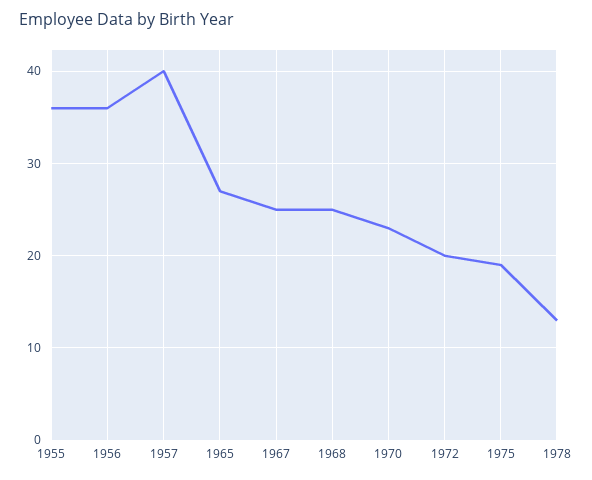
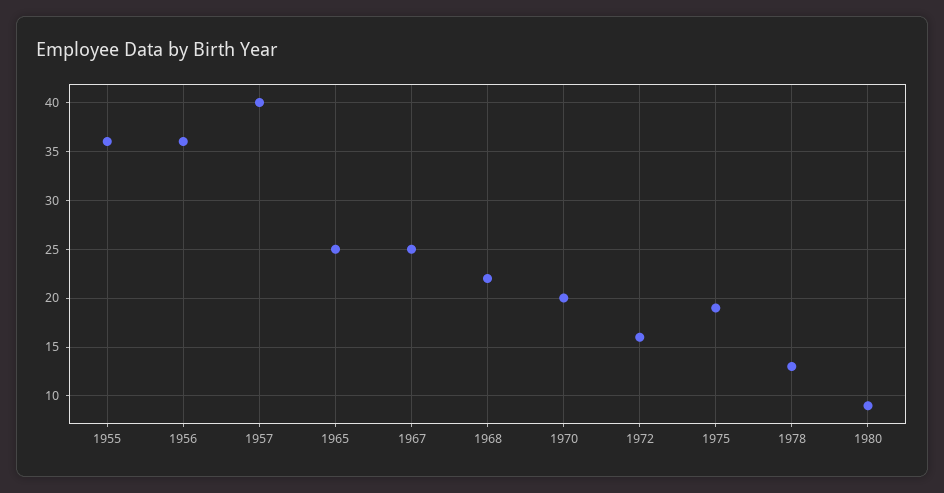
1965: 27 -> 25
1968: 25 -> 22
1970: 23 -> 20
1972: 20 -> 16
1980: none -> 9

